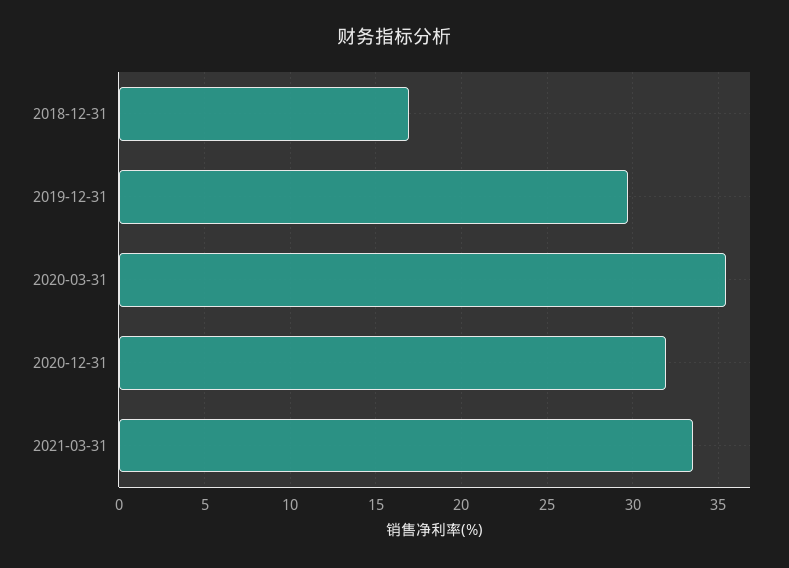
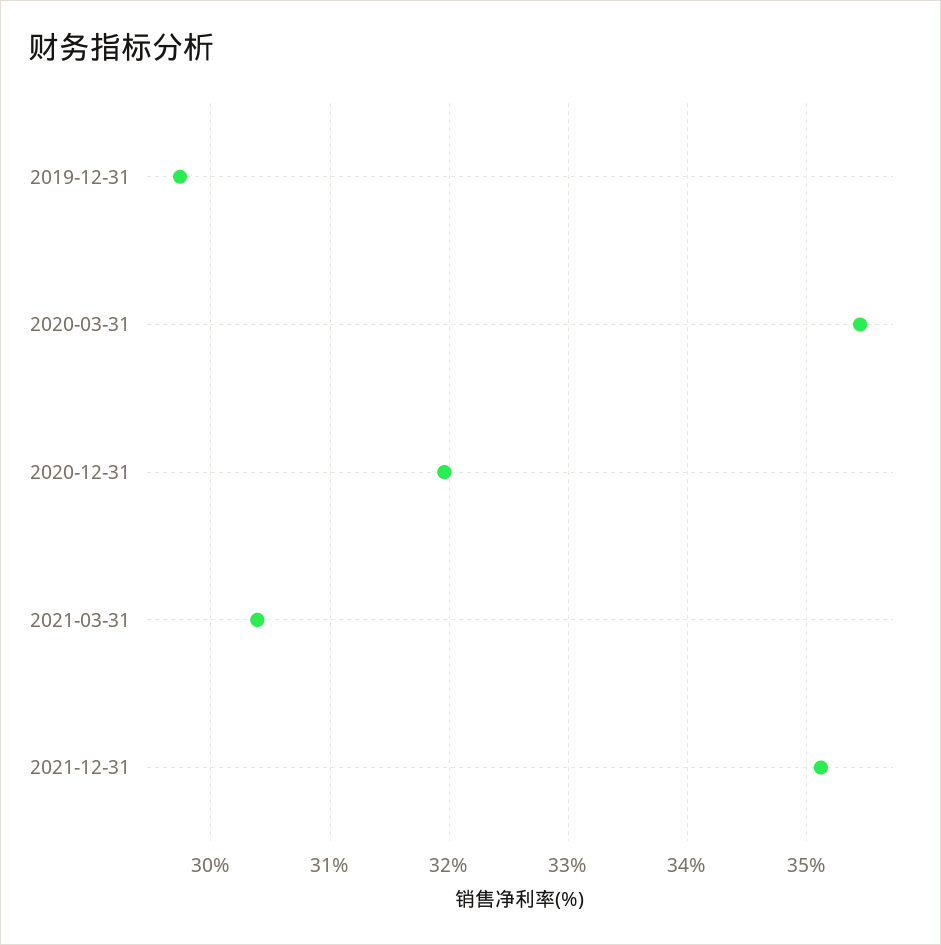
2018-12-31: 17 -> none
2021-03-31: 33.5 -> 30.4
2021-12-31: none -> 35.1

